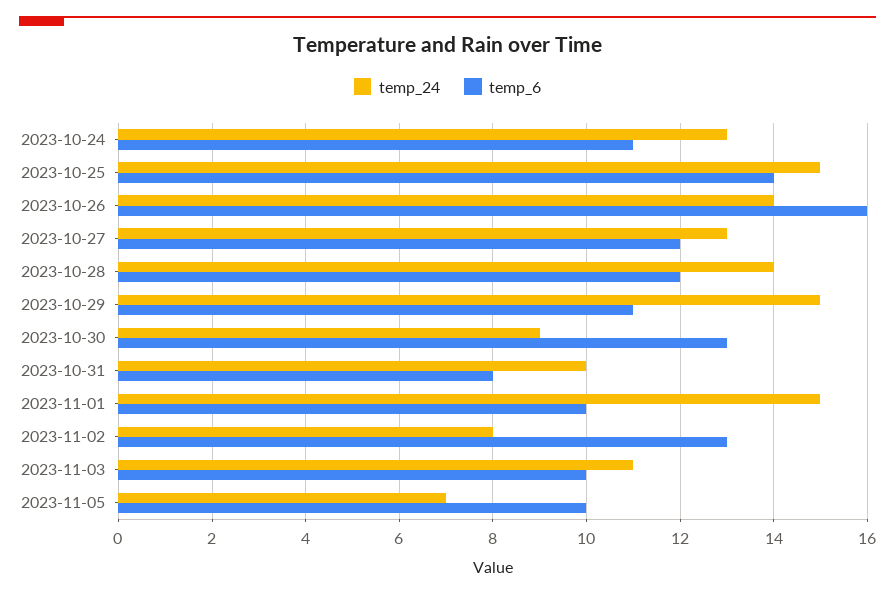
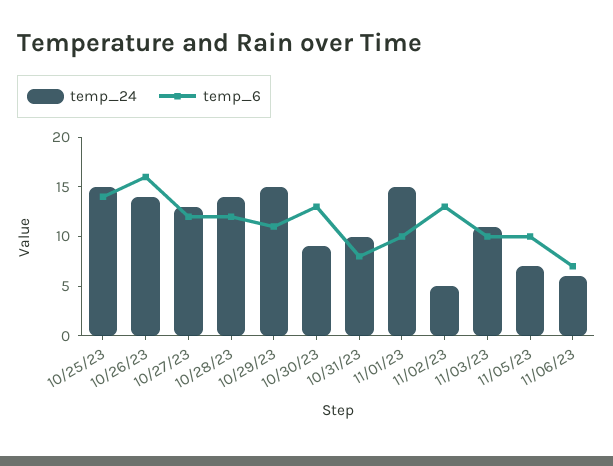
temp_24, 2023-10-24: 13 -> none
temp_6, 2023-10-24: 11 -> none
temp_24, 2023-11-02: 8 -> 5
temp_24, 11/06/23: none -> 6
temp_6, 11/06/23: none -> 7

